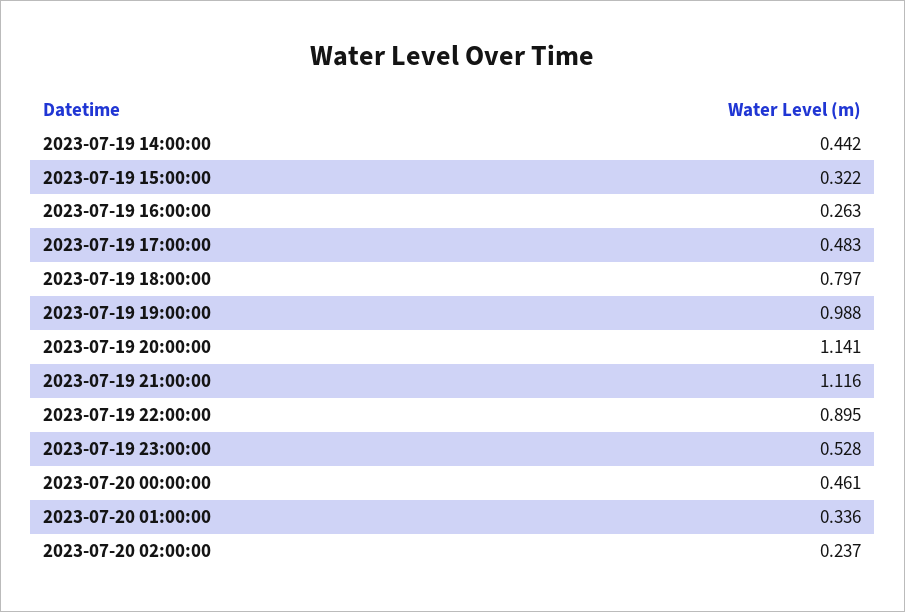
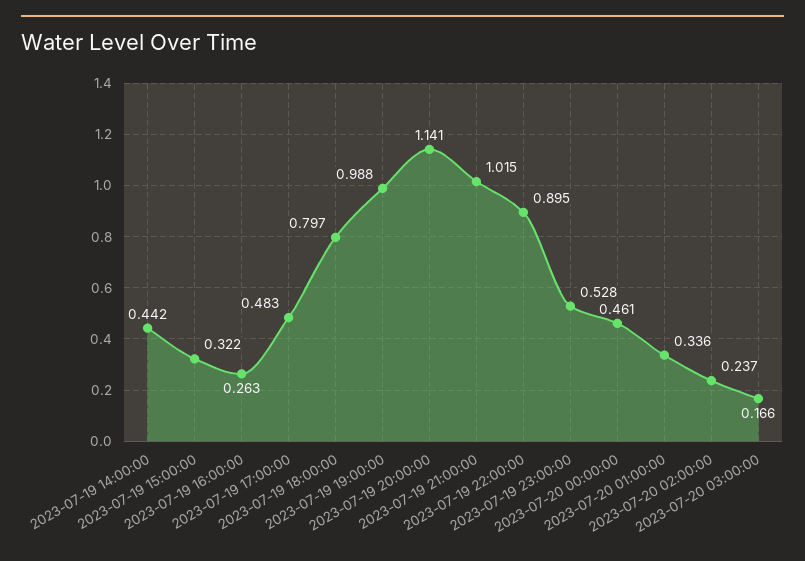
2023-07-19 21:00:00: 1.116 -> 1.015
2023-07-20 03:00:00: none -> 0.166

